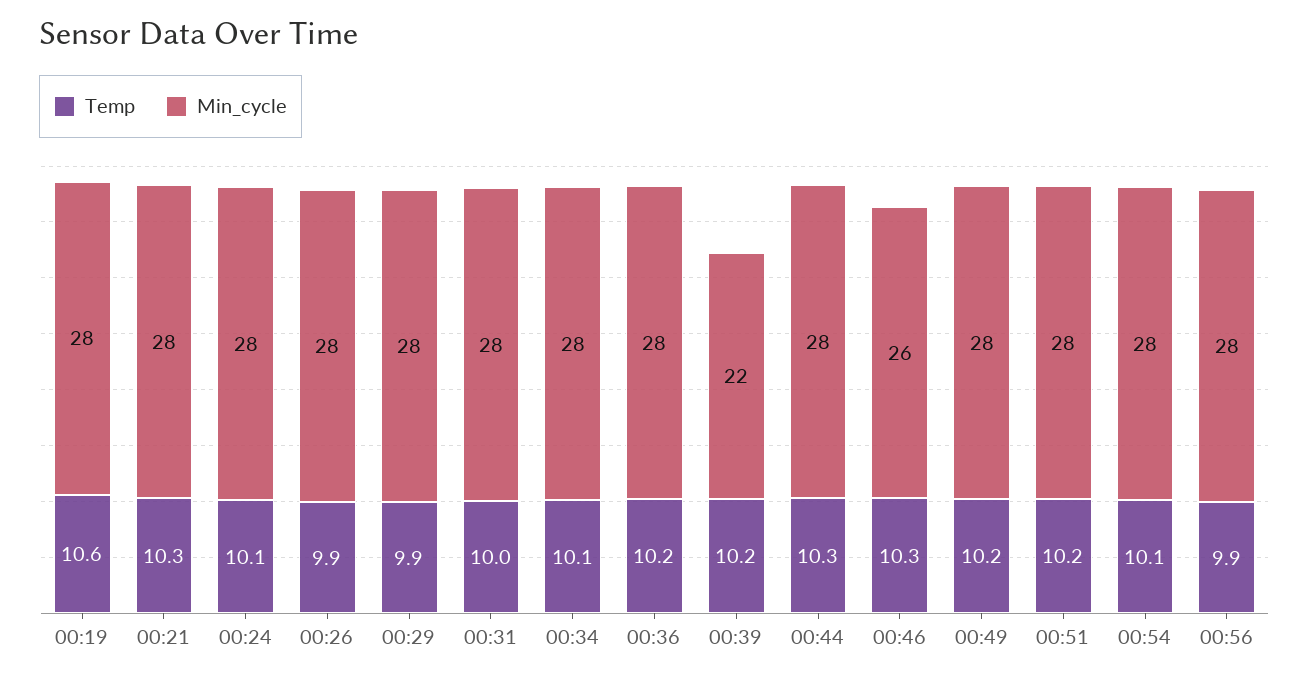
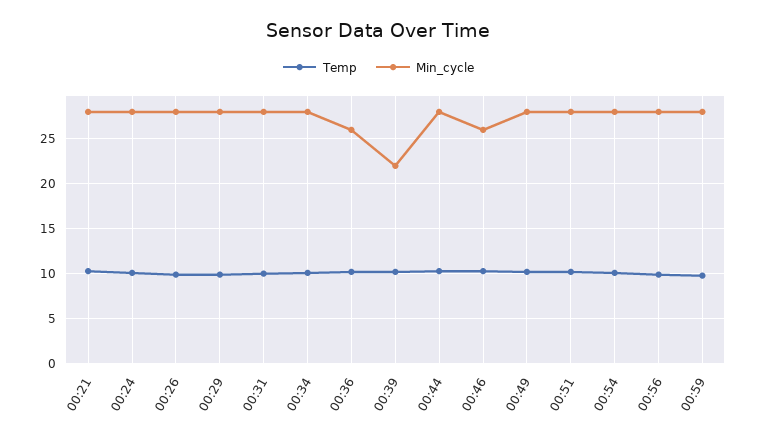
Temp, 00:19: 10.6 -> none
Min_cycle, 00:19: 28 -> none
Min_cycle, 00:36: 28 -> 26
Temp, 00:59: none -> 10
Min_cycle, 00:59: none -> 28

